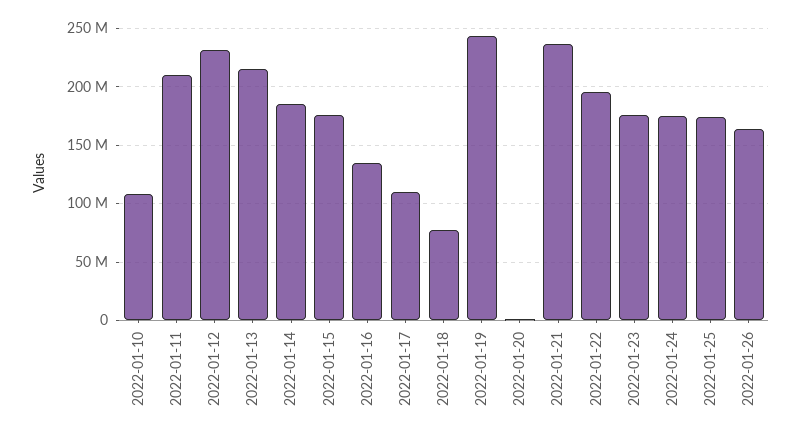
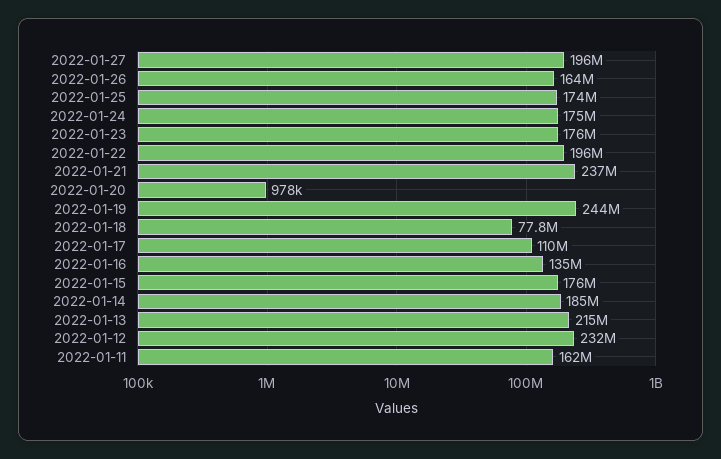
2022-01-10: 110000000 -> none
2022-01-11: 210000000 -> 162000000
2022-01-27: none -> 196000000

